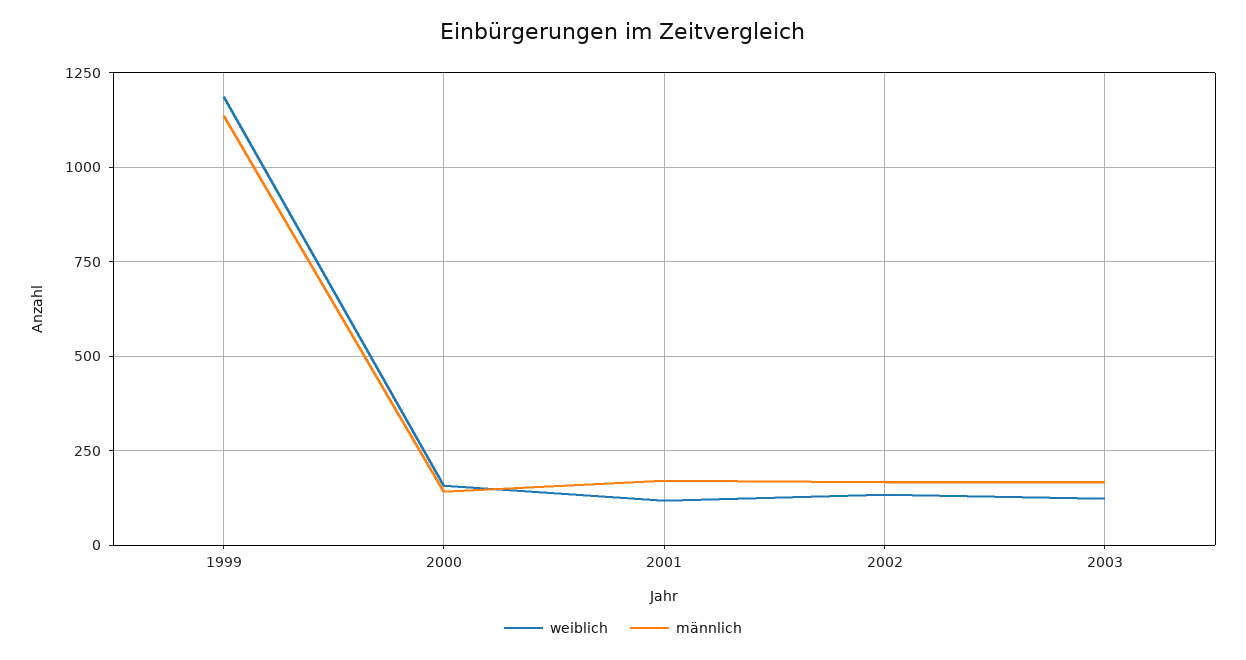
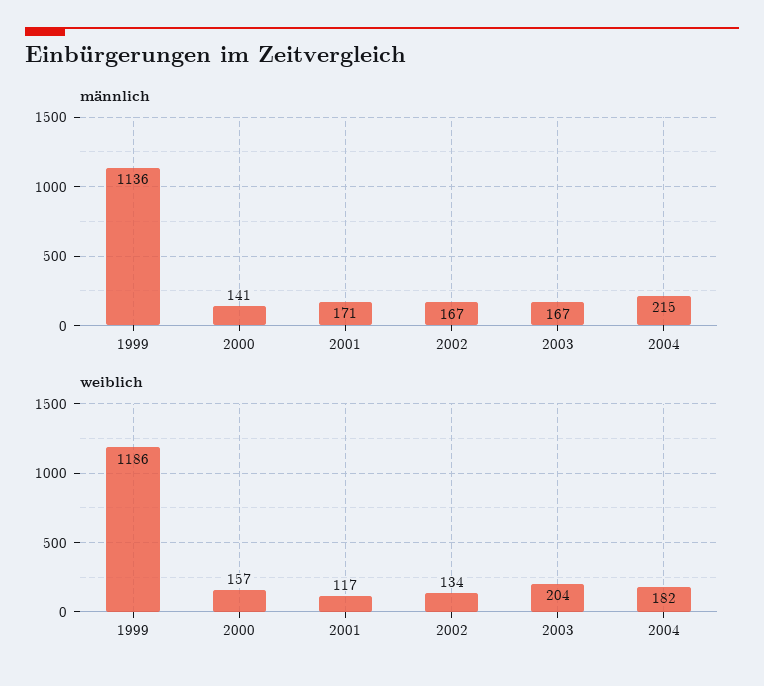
weiblich, 2003: 125 -> 204
männlich, 2004: none -> 215
weiblich, 2004: none -> 182

